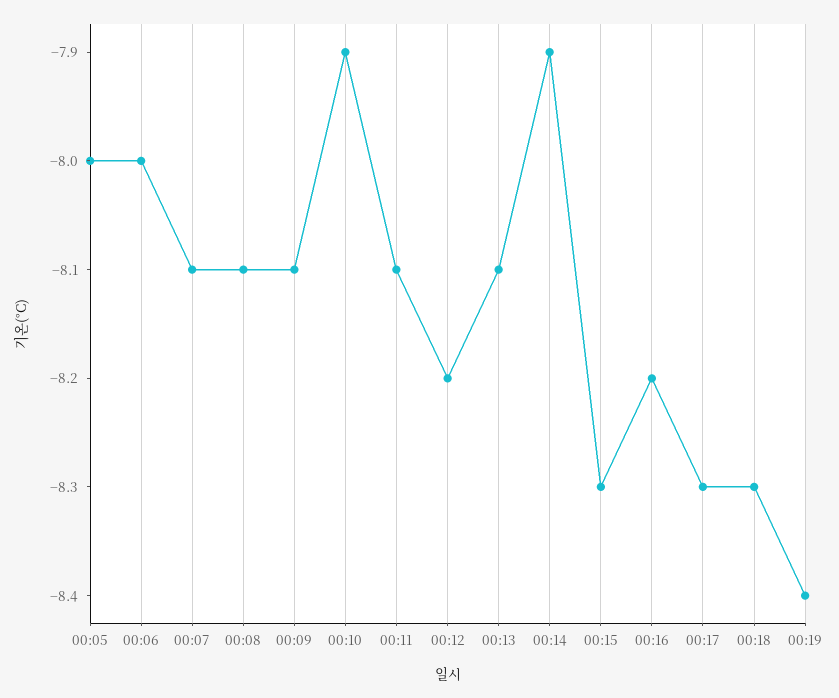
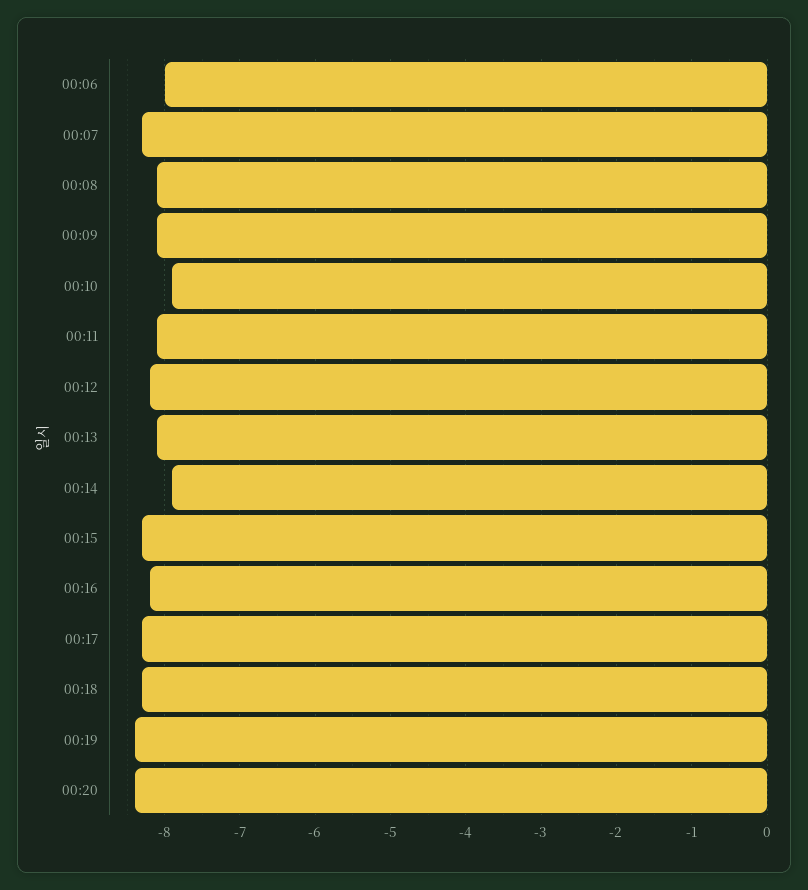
00:05: -8 -> none
00:07: -8.1 -> -8.3
00:20: none -> -8.4

